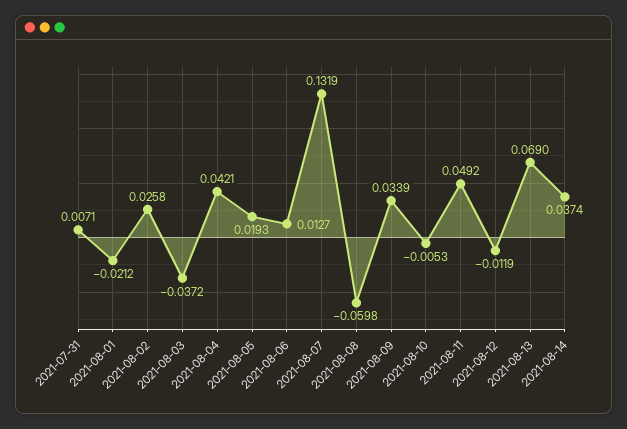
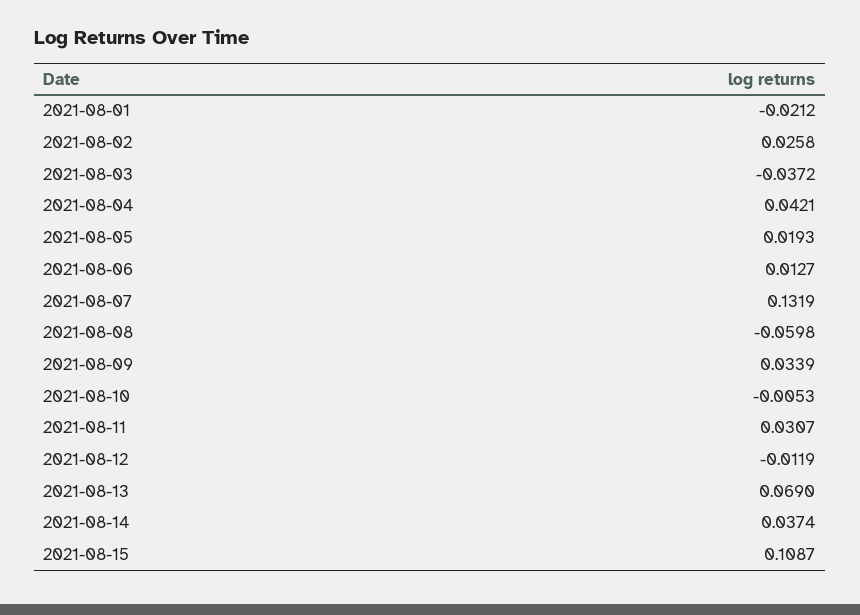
2021-07-31: 0.0071 -> none
2021-08-11: 0.0492 -> 0.0307
2021-08-15: none -> 0.1087

